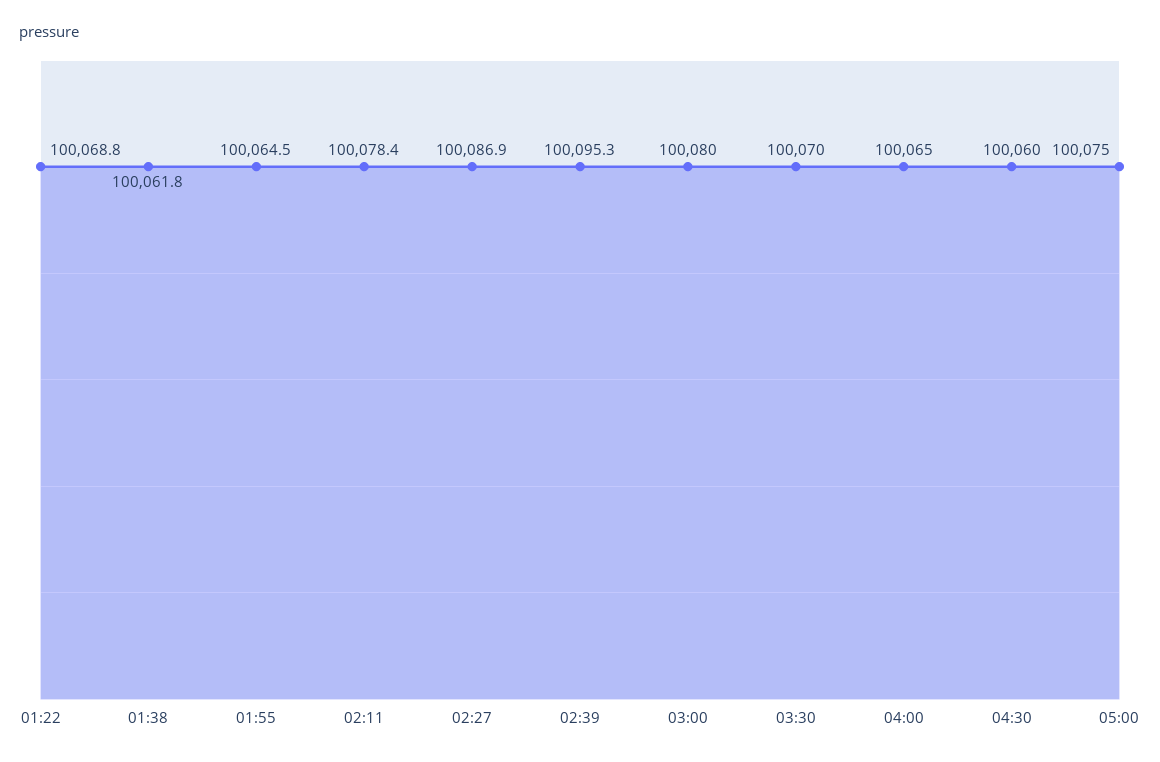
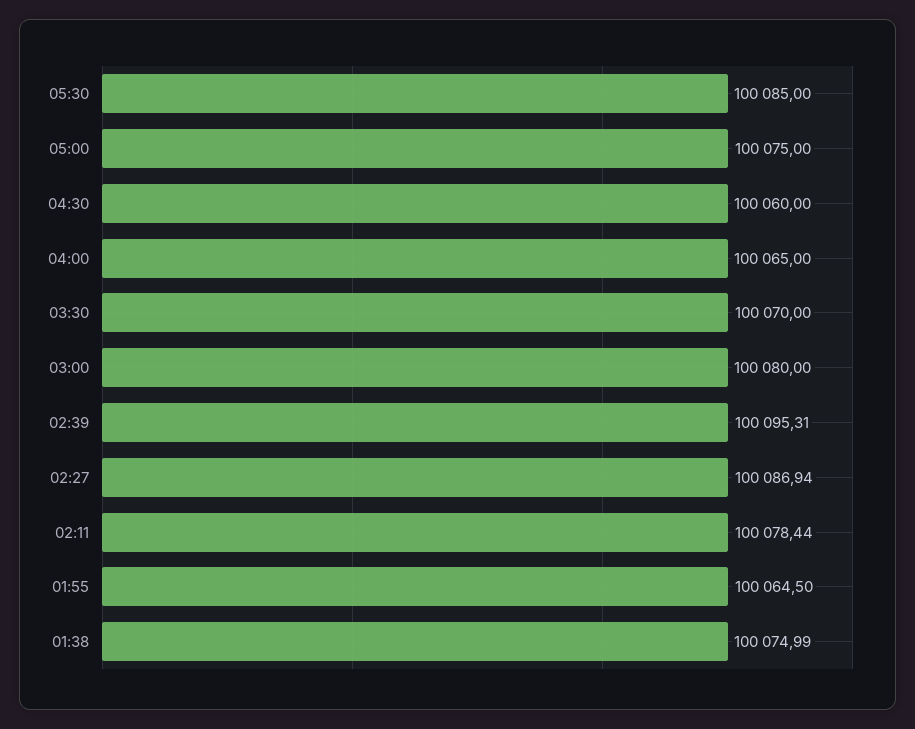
01:22: 100068.8 -> none
01:38: 100061.8 -> 100074.99
05:30: none -> 100085

